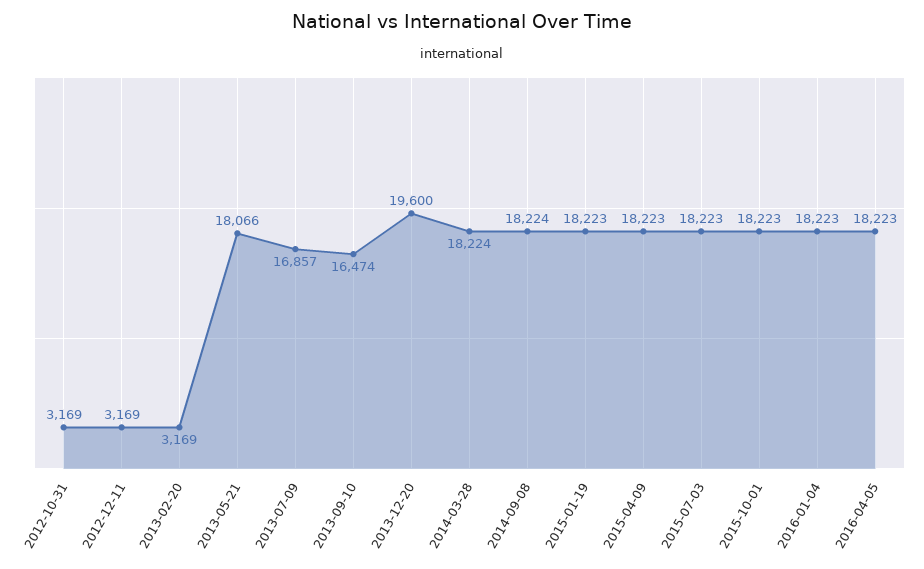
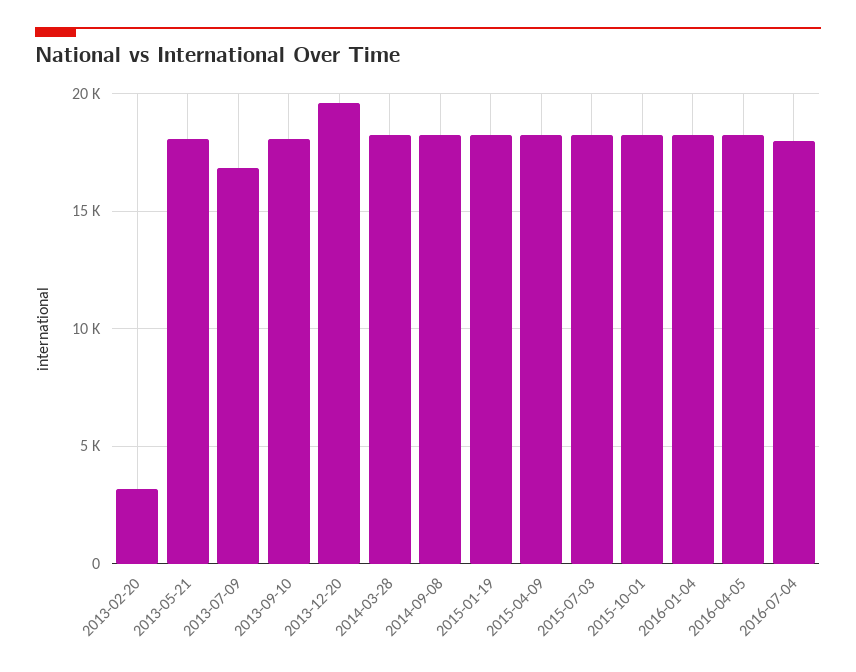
2012-10-31: 3169 -> none
2012-12-11: 3169 -> none
2013-09-10: 16474 -> 18000
2016-07-04: none -> 18000

